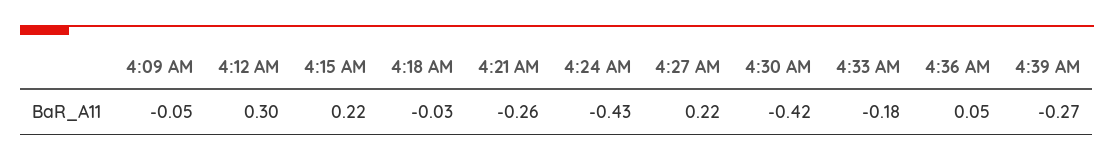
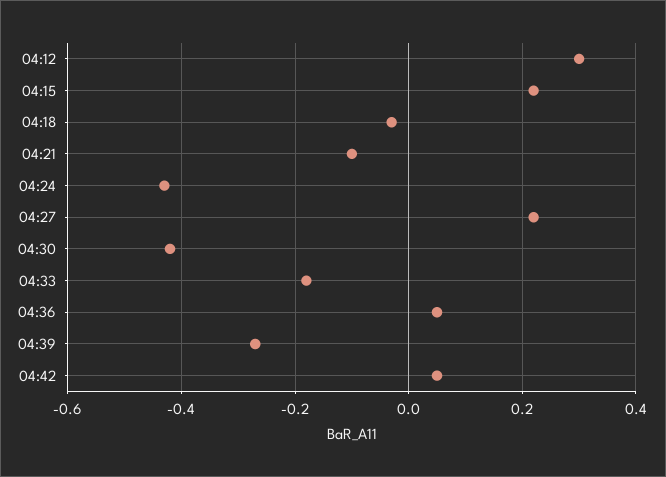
4:09 AM: -0.05 -> none
4:21 AM: -0.26 -> -0.1
04:42: none -> 0.05

